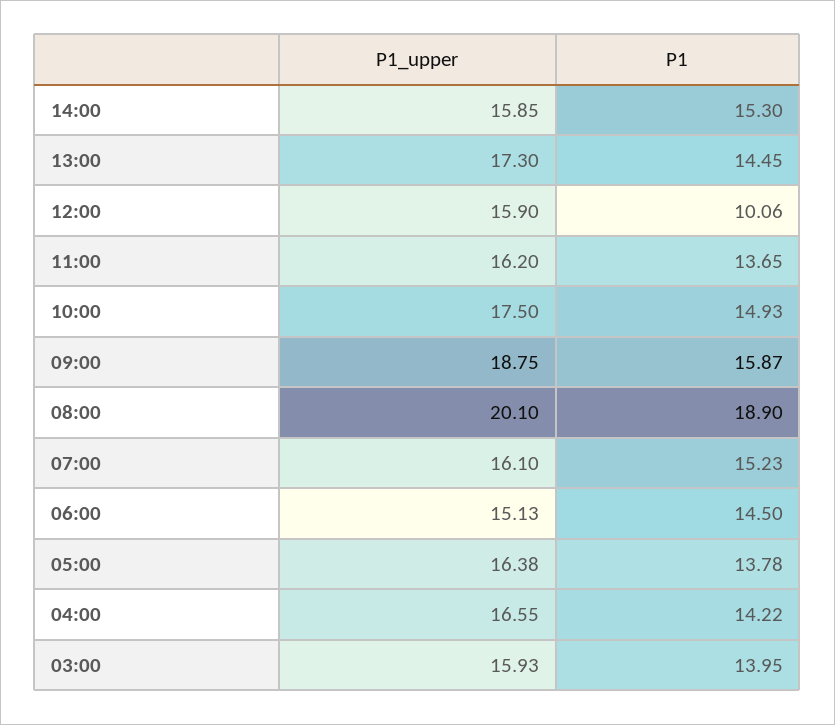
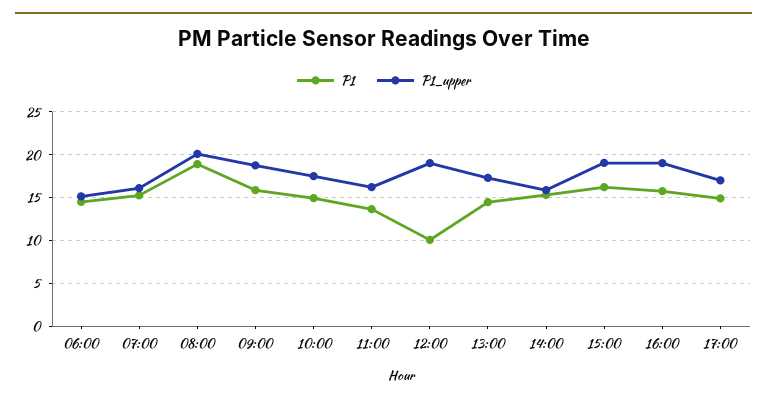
P1_upper, 12:00: 15.9 -> 19
P1_upper, 05:00: 16.38 -> none
P1, 05:00: 13.78 -> none
P1_upper, 04:00: 16.55 -> none
P1, 04:00: 14.22 -> none
P1_upper, 03:00: 15.93 -> none
P1, 03:00: 13.95 -> none
P1, 15:00: none -> 16
P1_upper, 15:00: none -> 19
P1, 16:00: none -> 16
P1_upper, 16:00: none -> 19
P1, 17:00: none -> 15
P1_upper, 17:00: none -> 17

